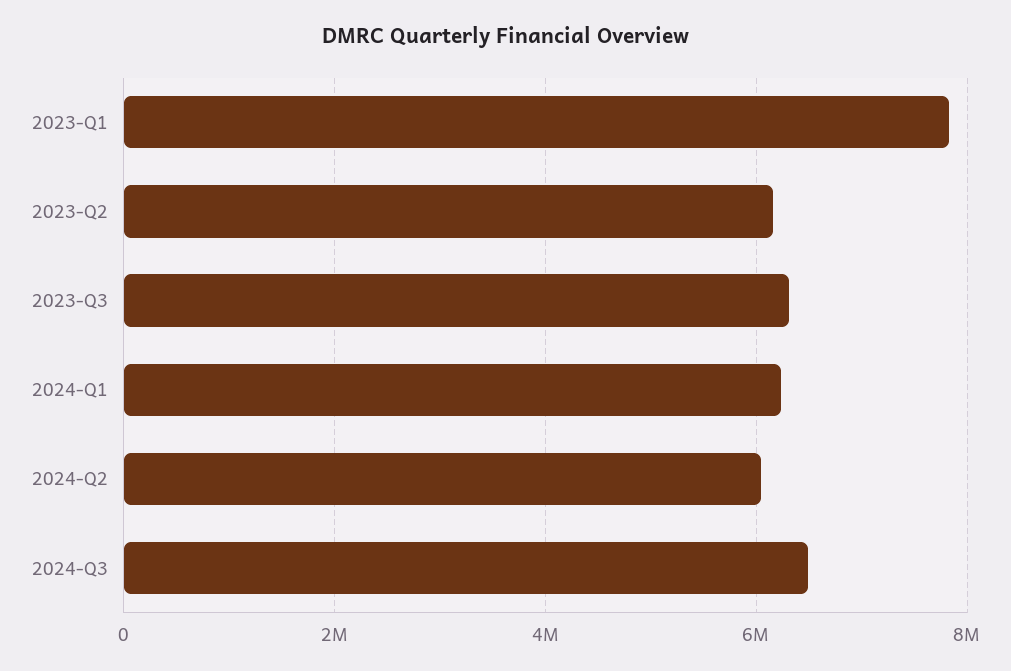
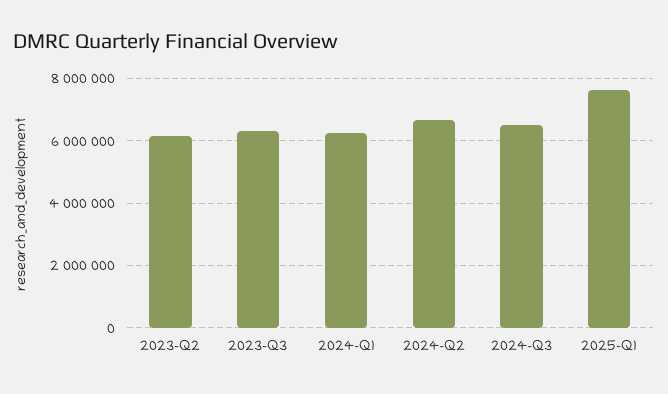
2023-Q1: 7800000 -> none
2024-Q2: 6000000 -> 6600000
2025-Q1: none -> 7600000

